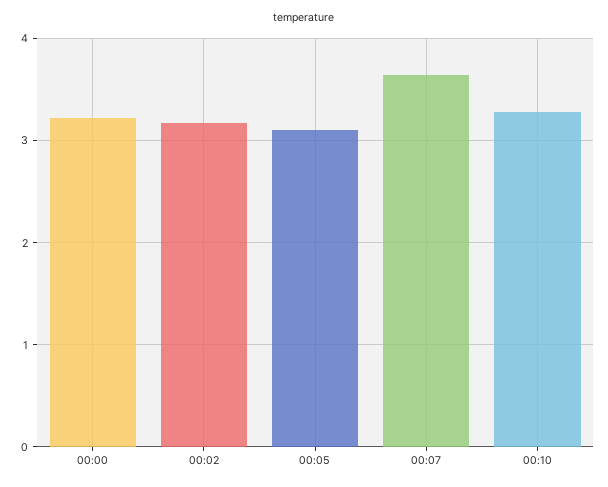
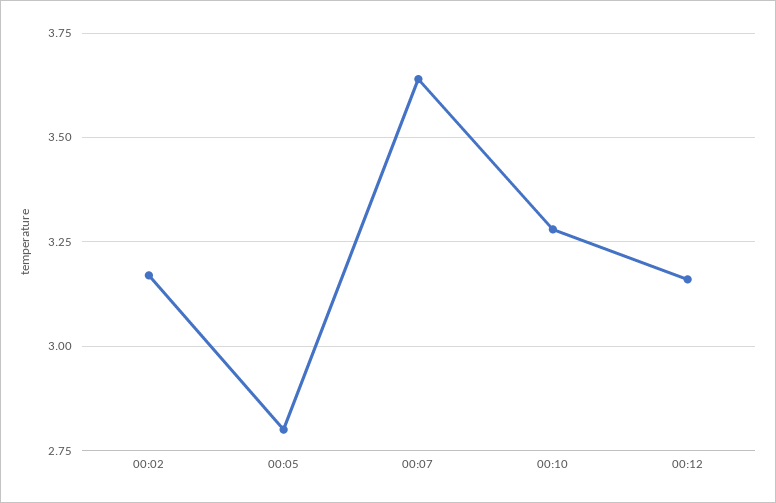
00:00: 3.2 -> none
00:05: 3.1 -> 2.8
00:12: none -> 3.15

